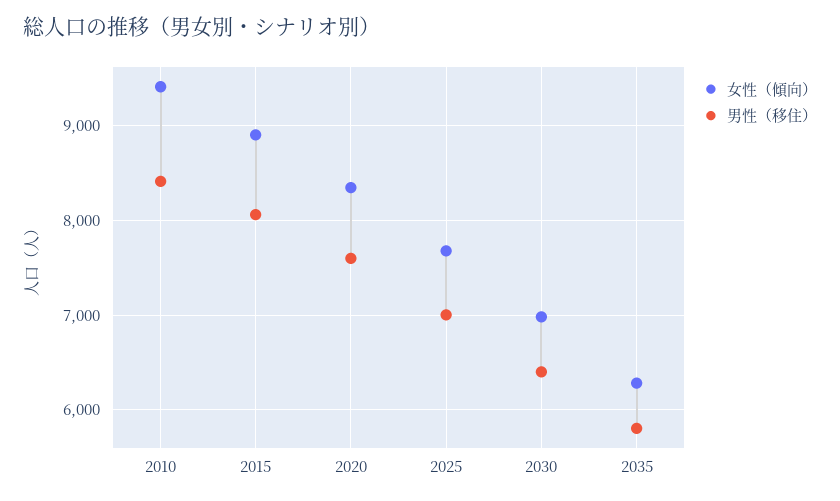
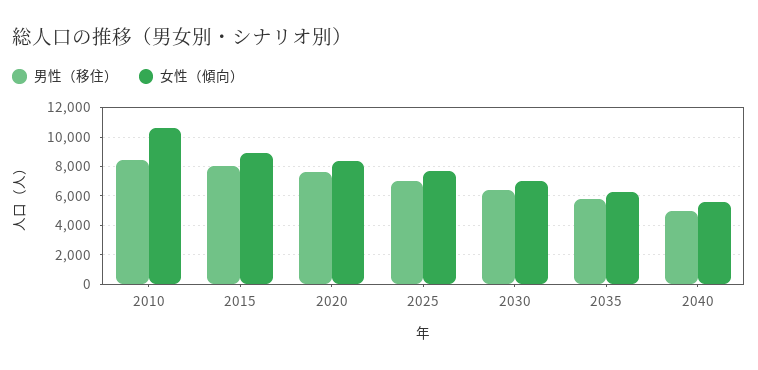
女性（傾向）, 2010: 9400 -> 10500
男性（移住）, 2040: none -> 5000
女性（傾向）, 2040: none -> 5500

